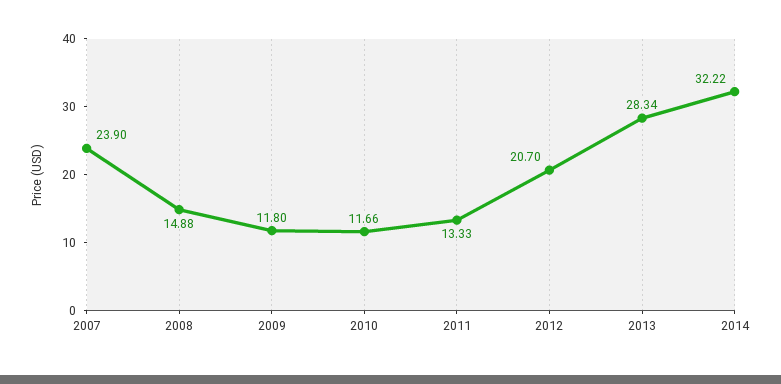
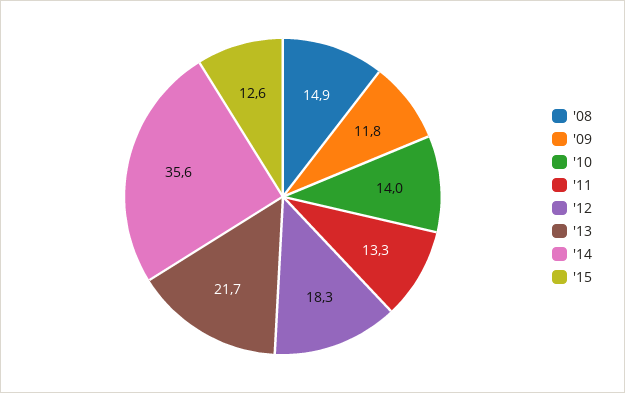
2007: 23.9 -> none
2010: 11.66 -> 14
2012: 20.7 -> 18.3
2013: 28.34 -> 21.7
2014: 32.22 -> 35.6
'15: none -> 12.6

